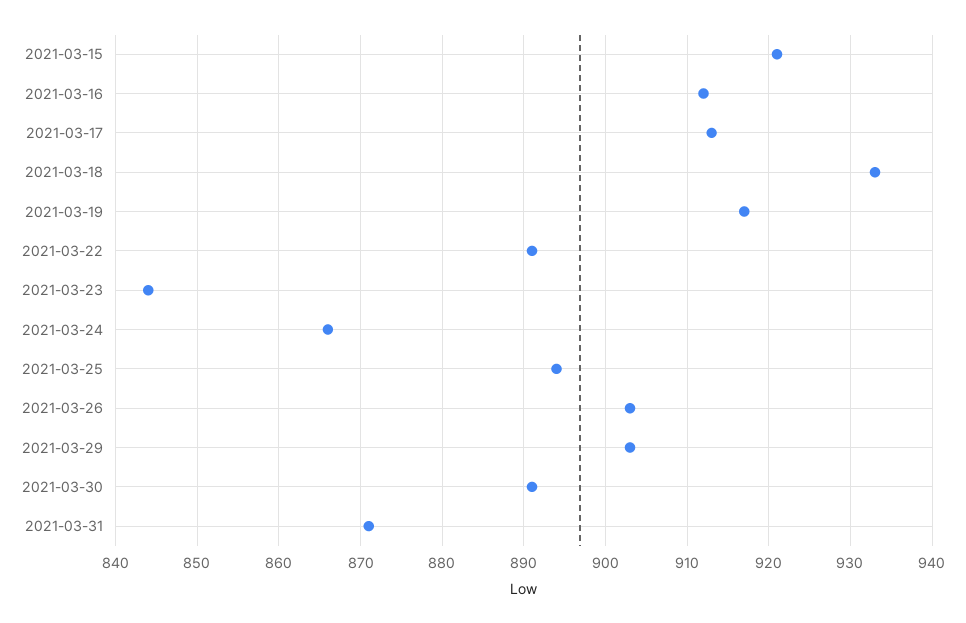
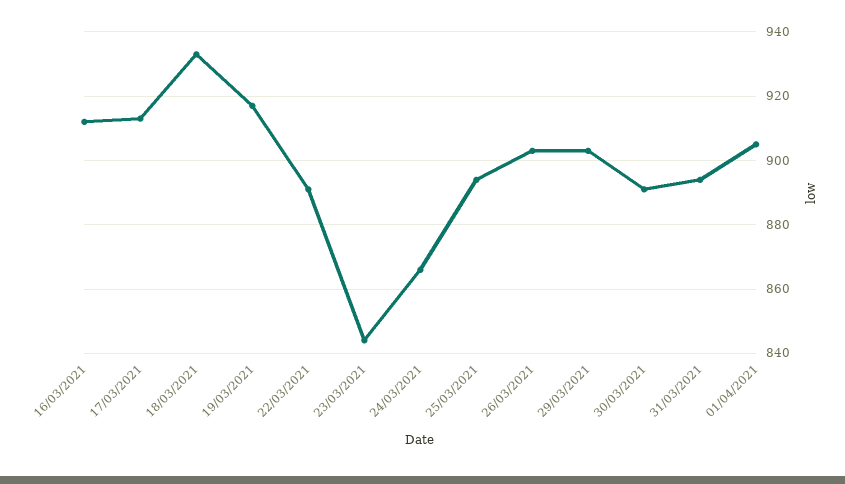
2021-03-15: 921 -> none
2021-03-31: 871 -> 895
01/04/2021: none -> 905

